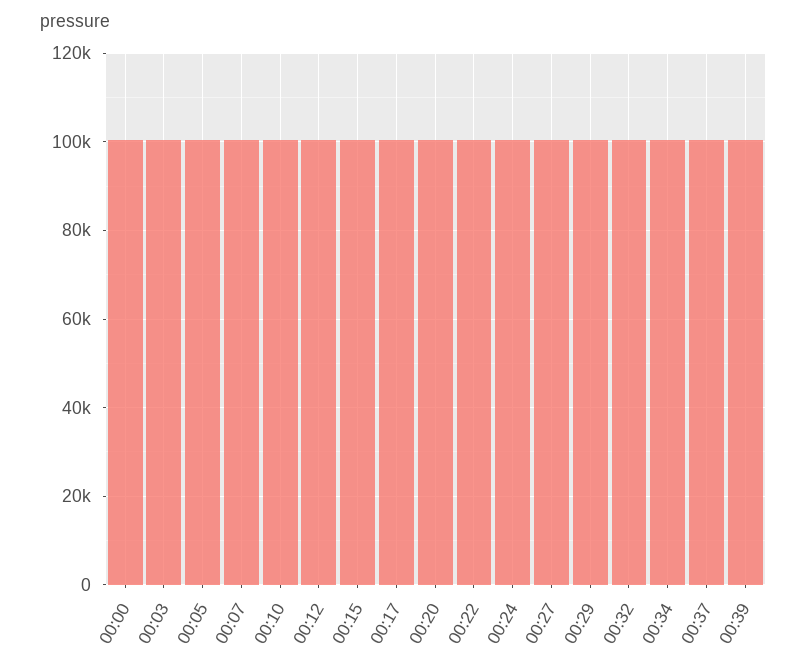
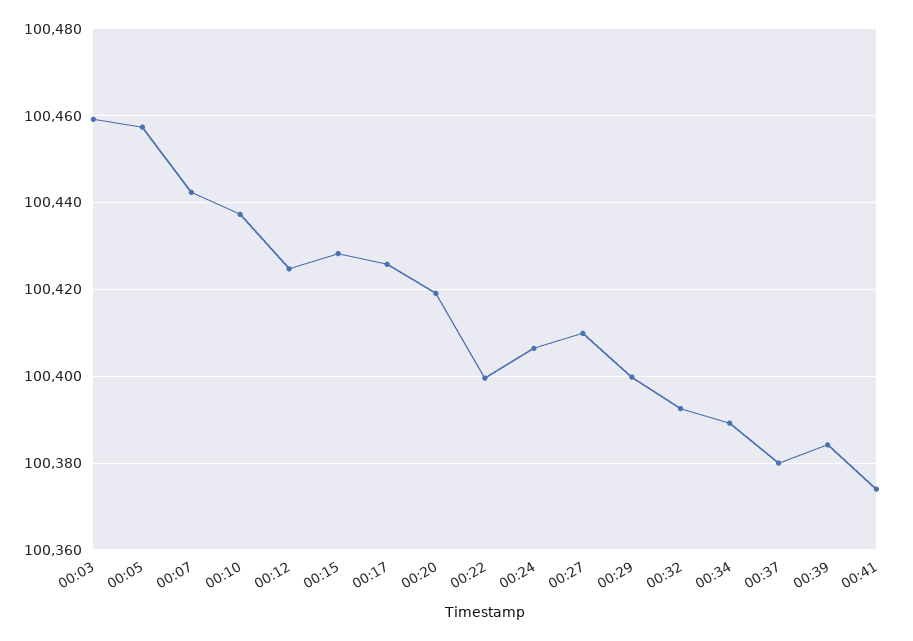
00:00: 100000 -> none
00:41: none -> 100374

